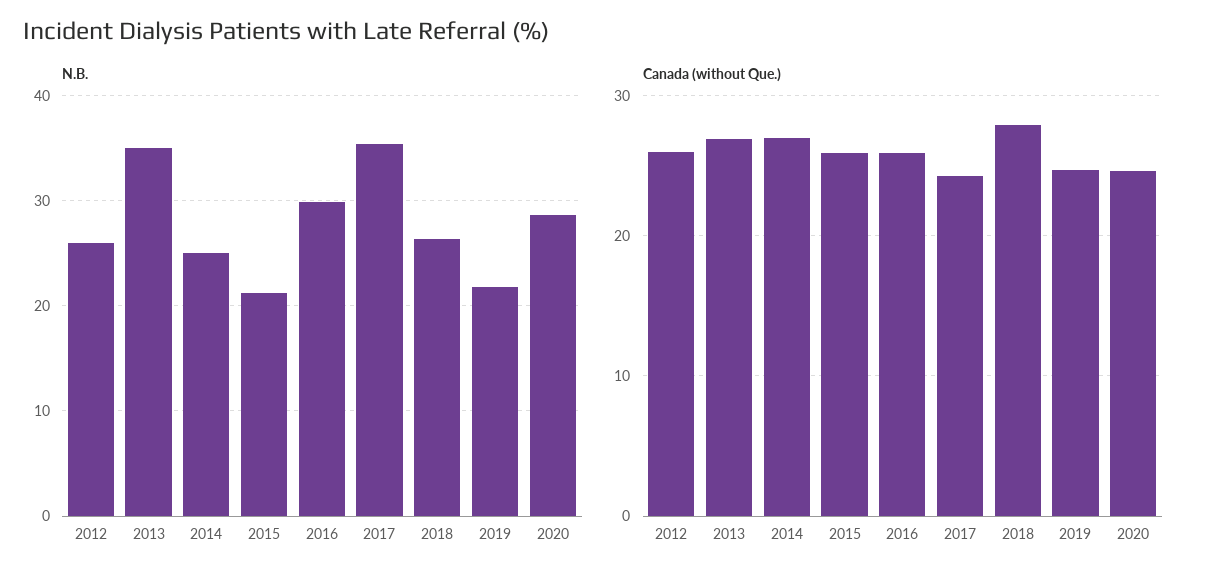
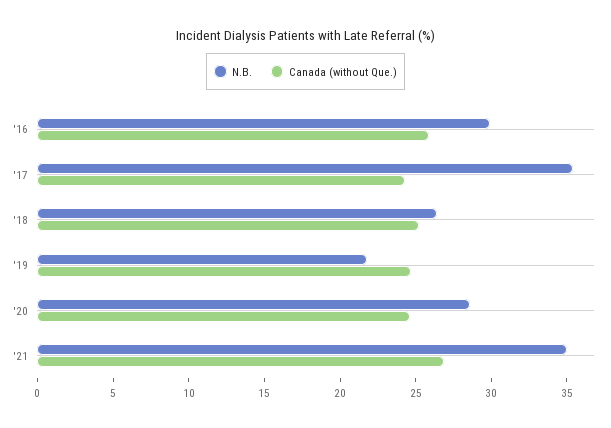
N.B., 2012: 26 -> none
N.B., 2013: 35 -> none
N.B., 2014: 25 -> none
N.B., 2015: 21 -> none
Canada (without Que.), 2012: 26 -> none
Canada (without Que.), 2013: 27 -> none
Canada (without Que.), 2014: 27 -> none
Canada (without Que.), 2015: 26 -> none
Canada (without Que.), 2018: 28 -> 25
N.B., '21: none -> 35
Canada (without Que.), '21: none -> 27

